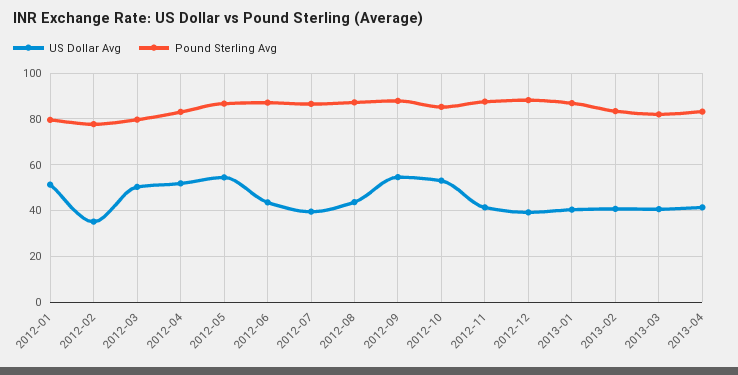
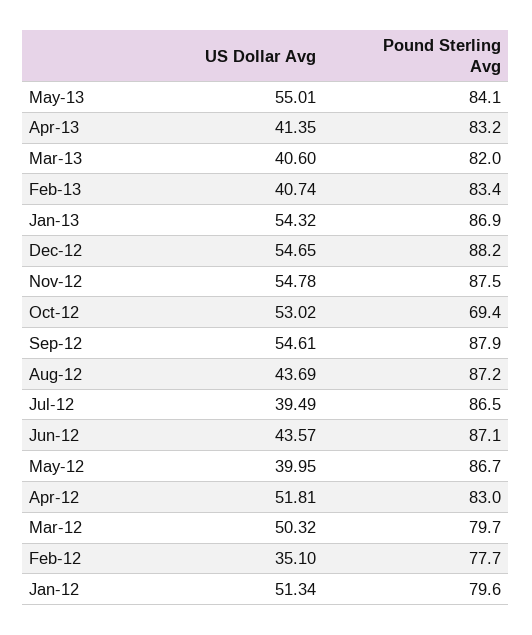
US Dollar Avg, 2012-05: 55 -> 39.95
Pound Sterling Avg, 2012-10: 85 -> 69.4
US Dollar Avg, 2012-11: 40 -> 54.78
US Dollar Avg, 2012-12: 40 -> 54.65
US Dollar Avg, 2013-01: 40 -> 54.32
US Dollar Avg, May-13: none -> 55.01
Pound Sterling Avg, May-13: none -> 84.1

